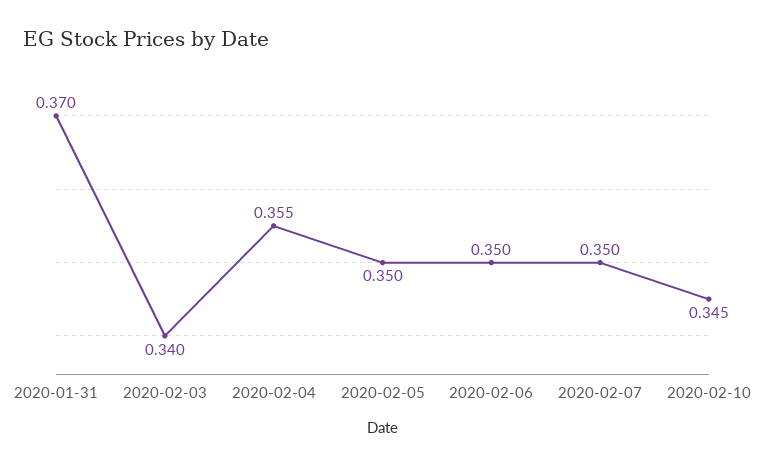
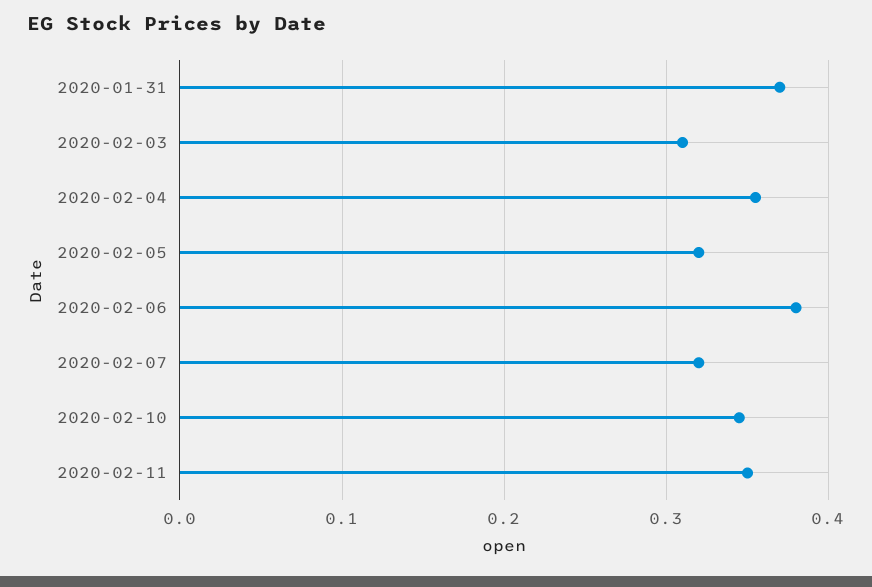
2020-02-03: 0.34 -> 0.31
2020-02-05: 0.35 -> 0.32
2020-02-06: 0.35 -> 0.38
2020-02-07: 0.35 -> 0.32
2020-02-11: none -> 0.35

